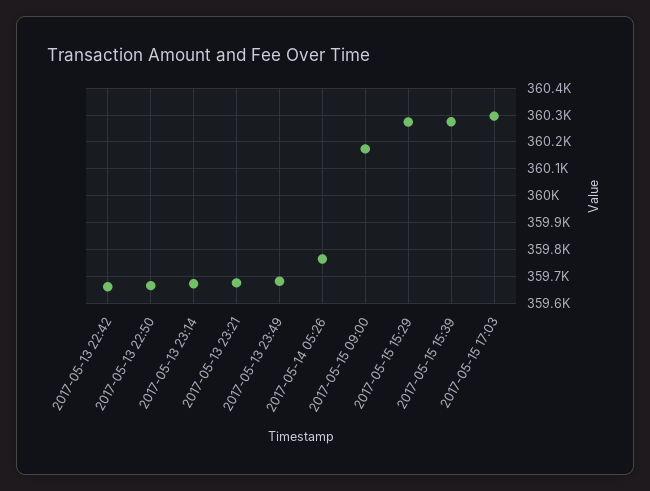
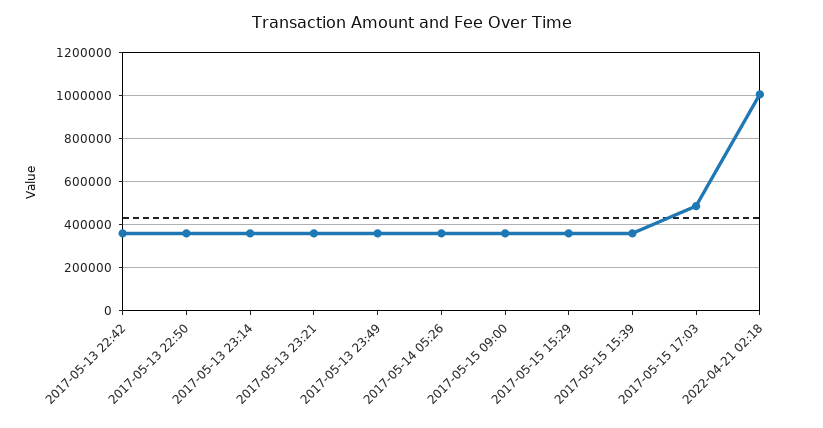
2017-05-15 17:03: 360300 -> 500000
2022-04-21 02:18: none -> 1000000

